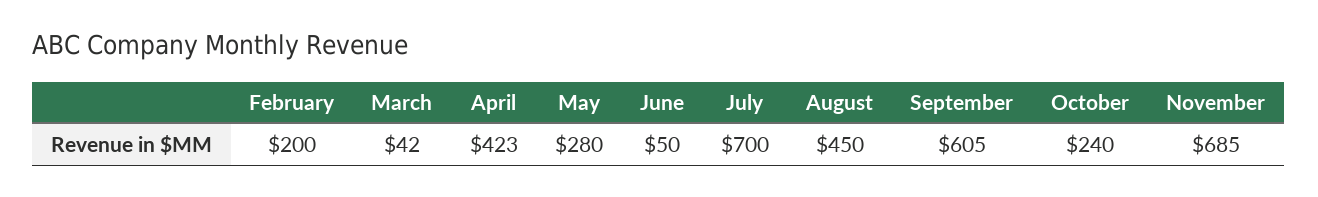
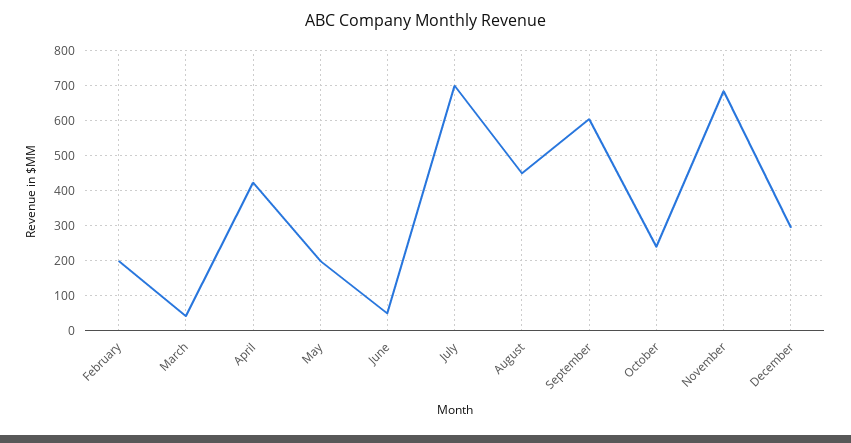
May: 280 -> 200
December: none -> 300

